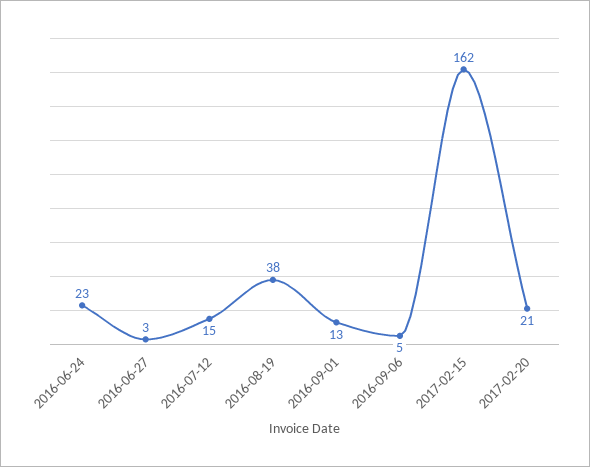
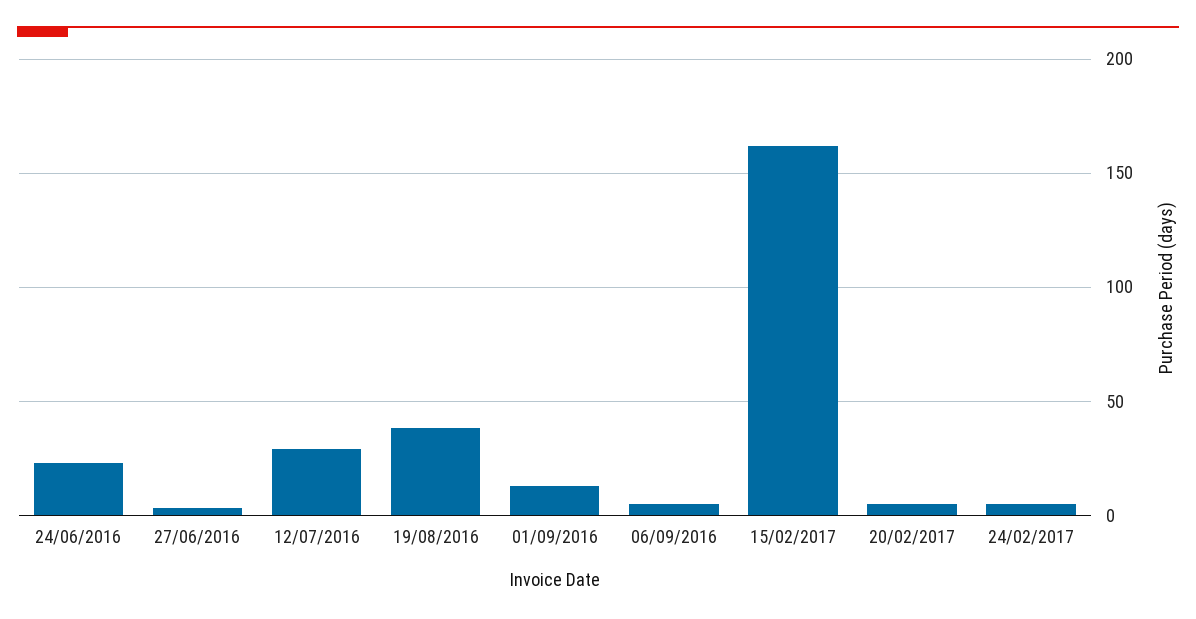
2016-07-12: 15 -> 30
2017-02-20: 21 -> 5
24/02/2017: none -> 5

